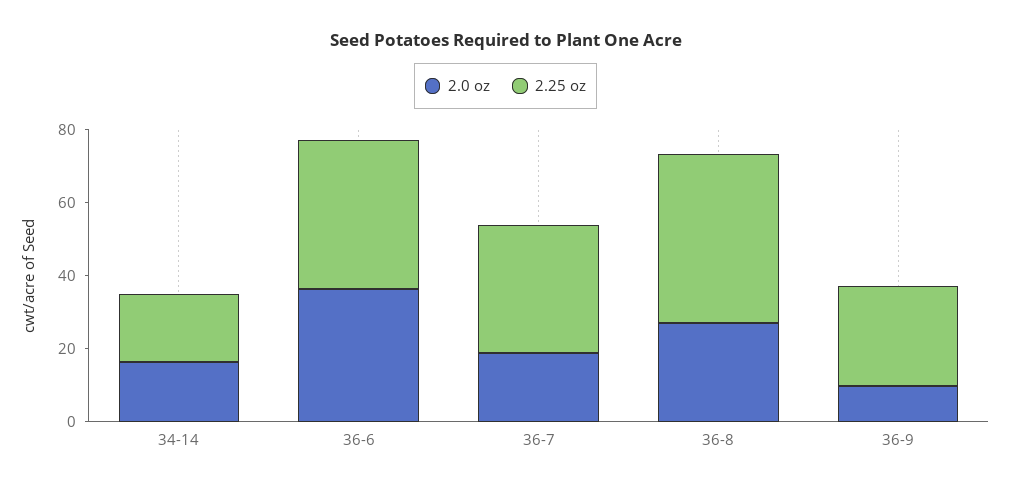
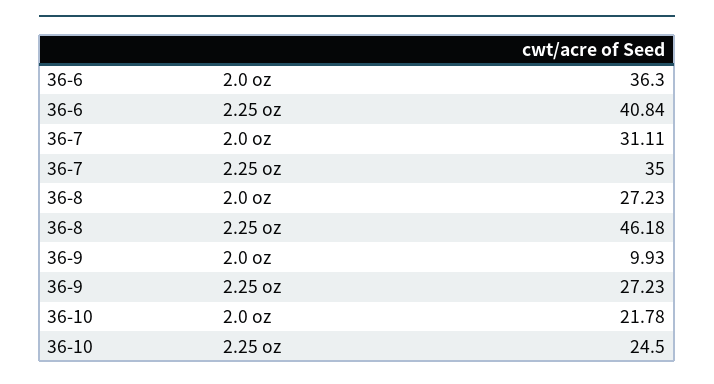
2.0 oz, 34-14: 15 -> none
2.25 oz, 34-14: 20 -> none
2.0 oz, 36-7: 20 -> 31.11
2.0 oz, 36-10: none -> 21.78
2.25 oz, 36-10: none -> 24.5

